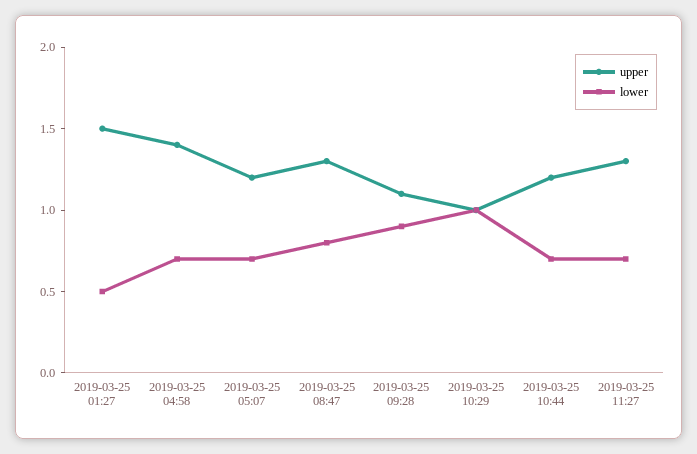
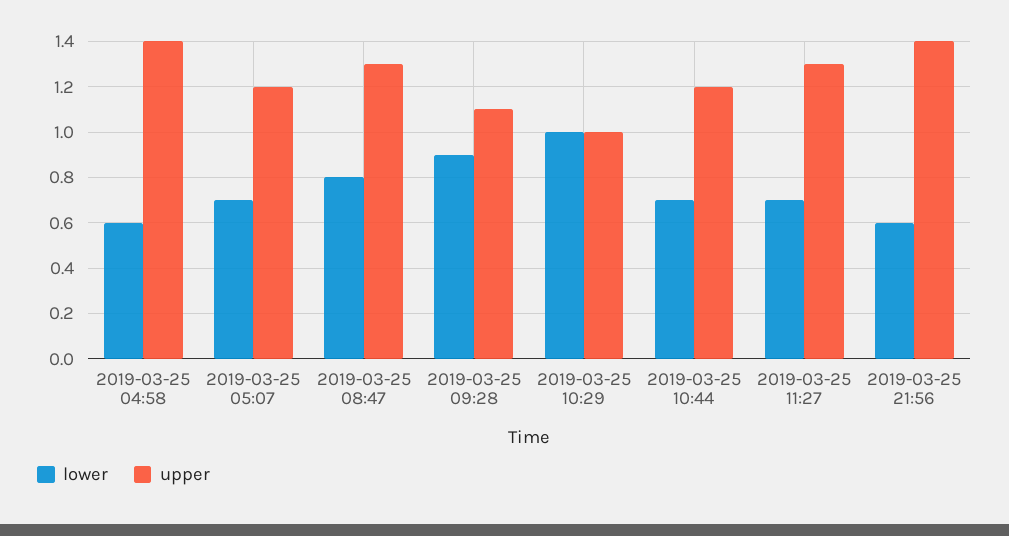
upper, 2019-03-25 01:27: 1.5 -> none
lower, 2019-03-25 01:27: 0.5 -> none
lower, 2019-03-25 04:58: 0.7 -> 0.6
lower, 2019-03-25 21:56: none -> 0.6
upper, 2019-03-25 21:56: none -> 1.4

